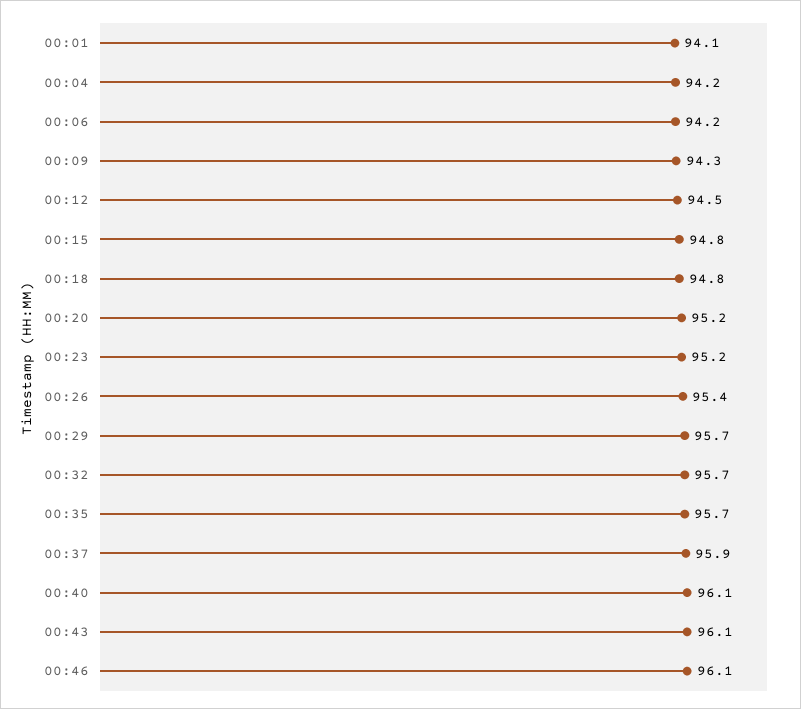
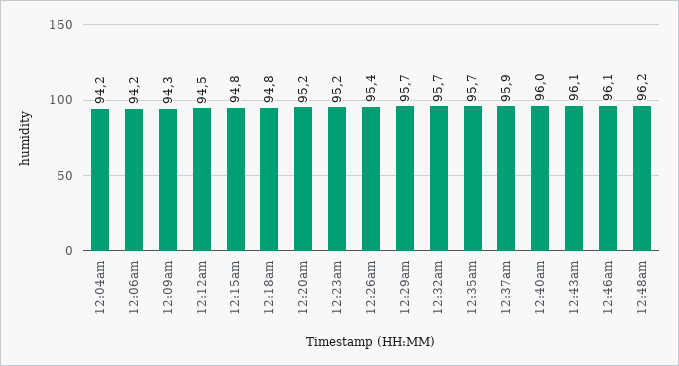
00:01: 94.1 -> none
00:40: 96.1 -> 96
12:48am: none -> 96.2

